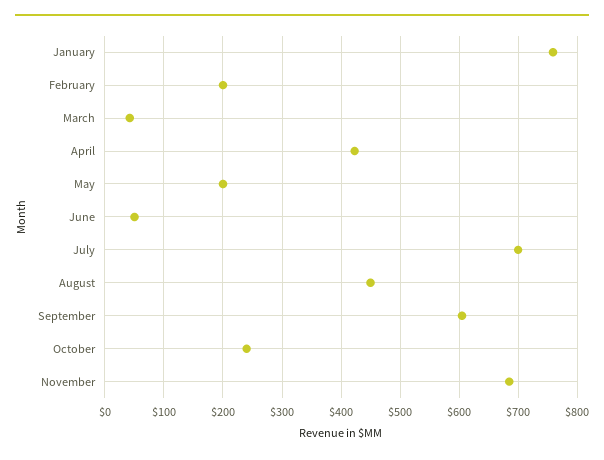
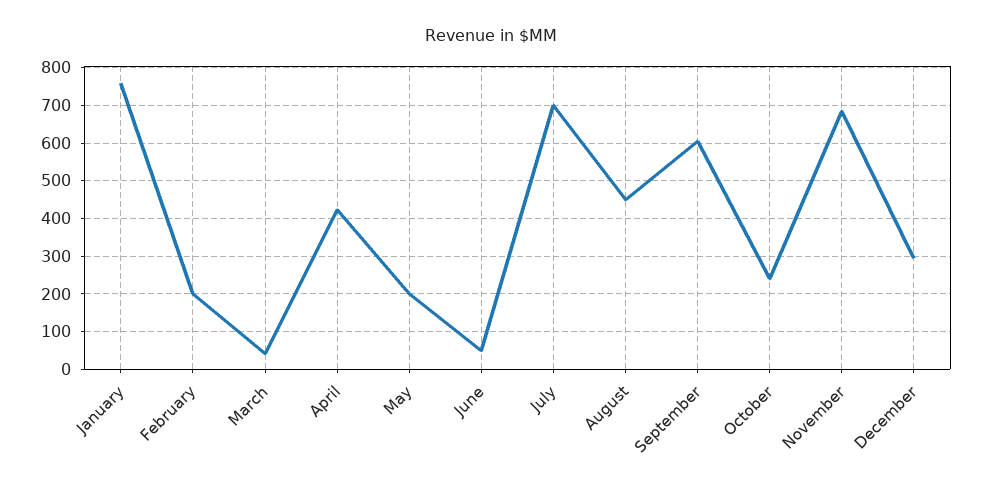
December: none -> 300

